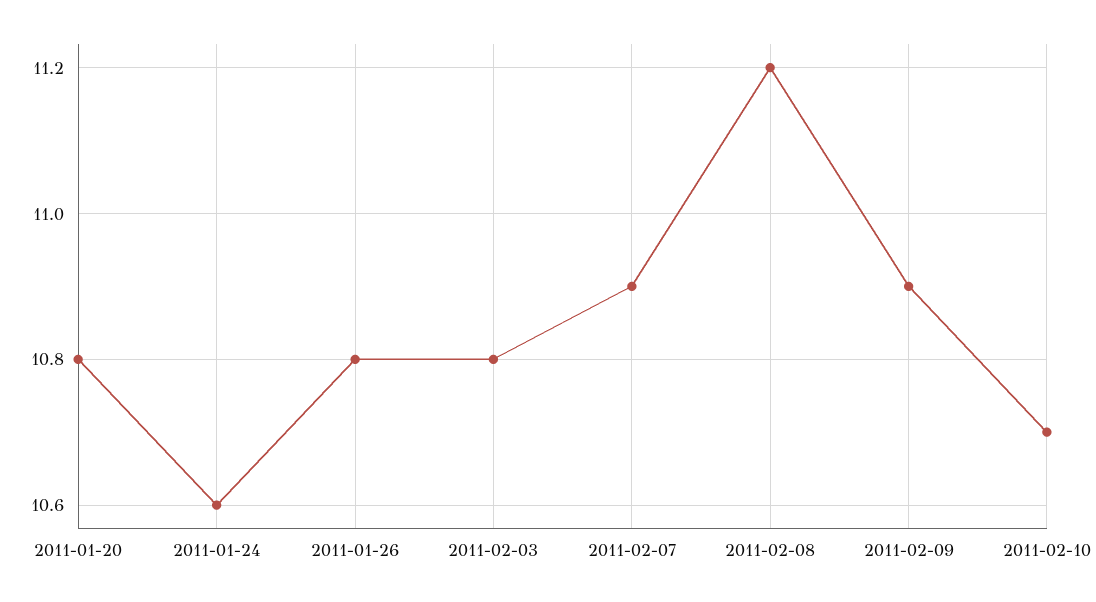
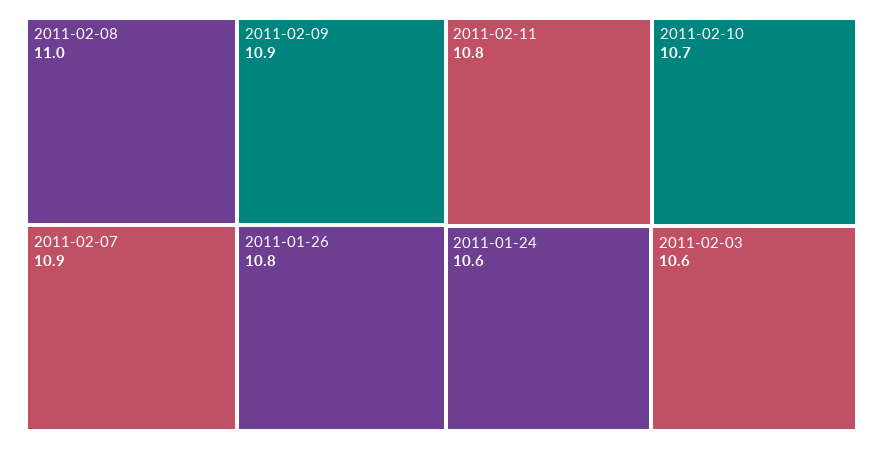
2011-01-20: 10.8 -> none
2011-02-03: 10.8 -> 10.6
2011-02-08: 11.2 -> 11
2011-02-11: none -> 10.8

